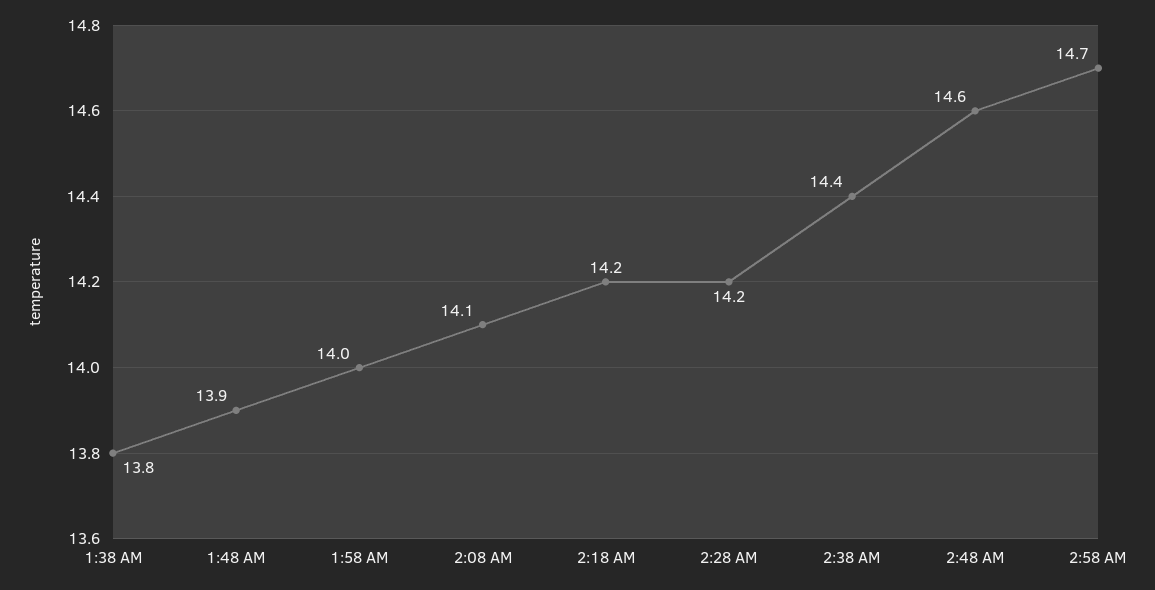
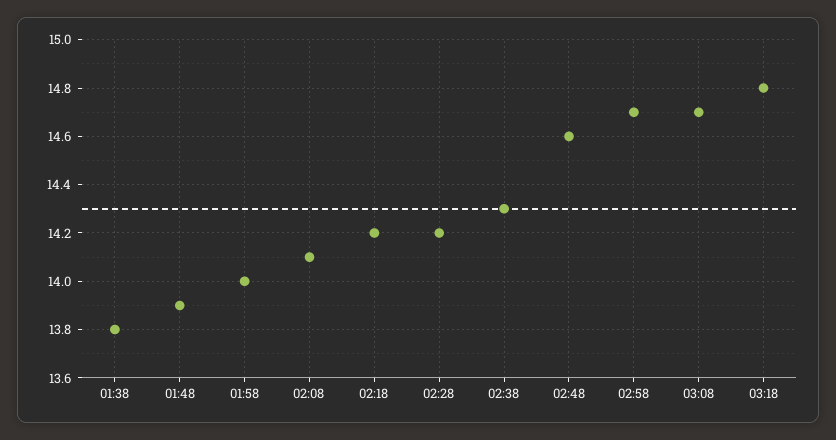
2:38 AM: 14.4 -> 14.3
03:08: none -> 14.7
03:18: none -> 14.8

